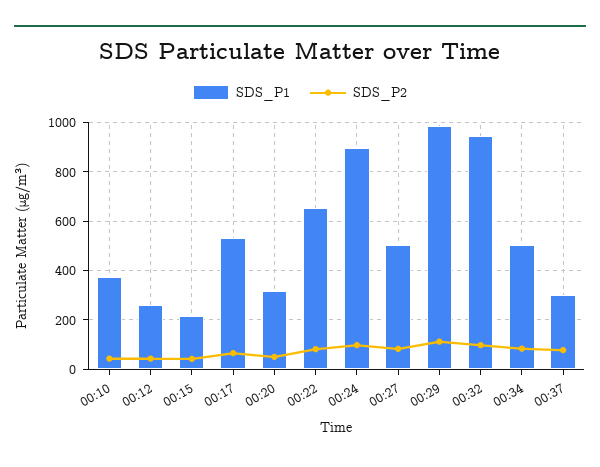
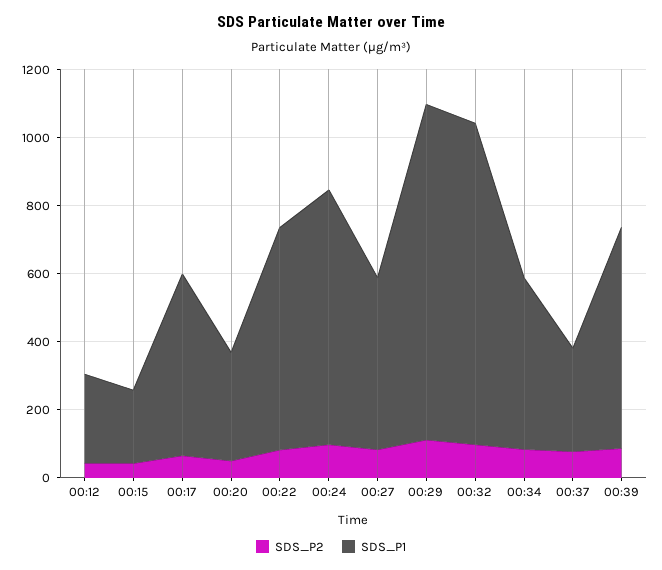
SDS_P1, 00:10: 375 -> none
SDS_P2, 00:10: 50 -> none
SDS_P1, 00:24: 900 -> 750
SDS_P2, 00:39: none -> 100
SDS_P1, 00:39: none -> 650

